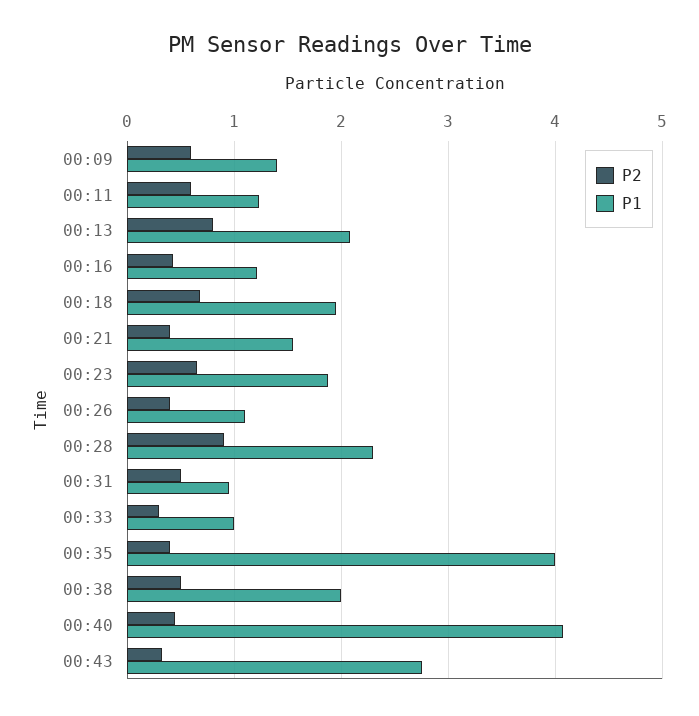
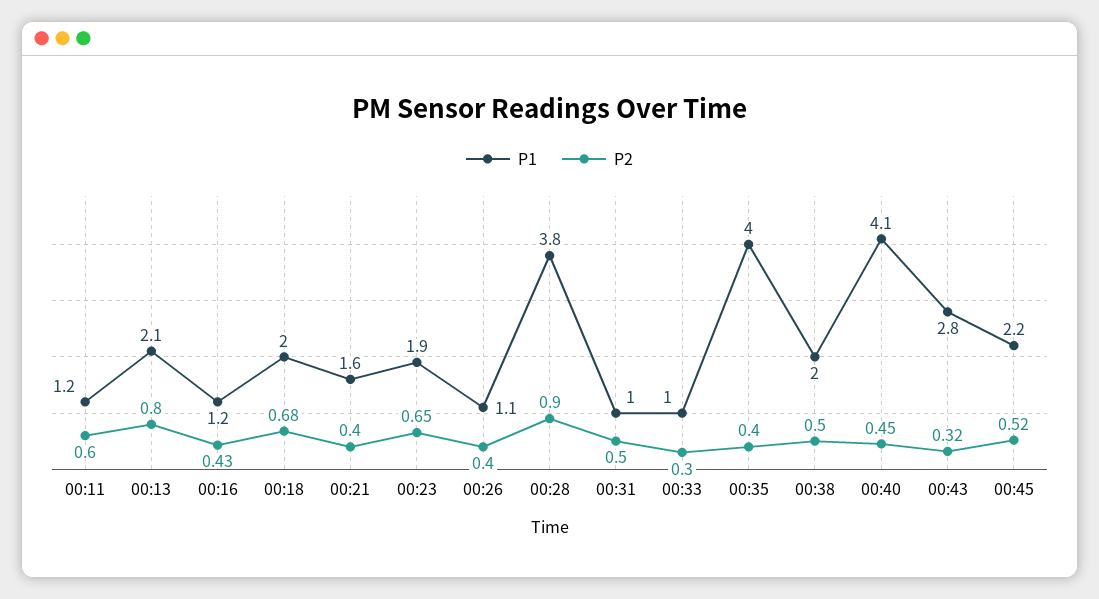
P2, 00:09: 0.6 -> none
P1, 00:09: 1.4 -> none
P1, 00:28: 2.3 -> 3.8
P1, 00:45: none -> 2.2
P2, 00:45: none -> 0.52

